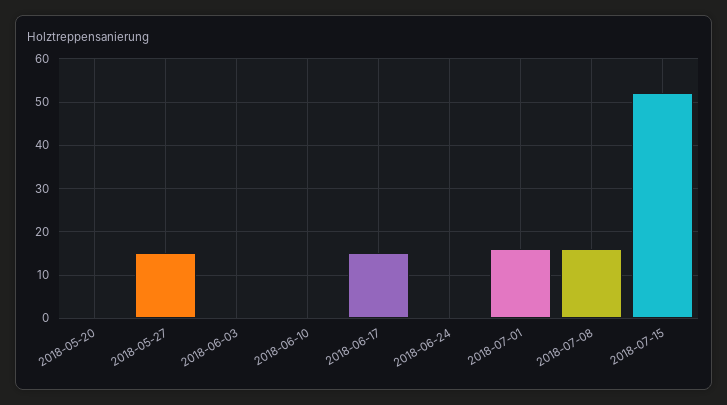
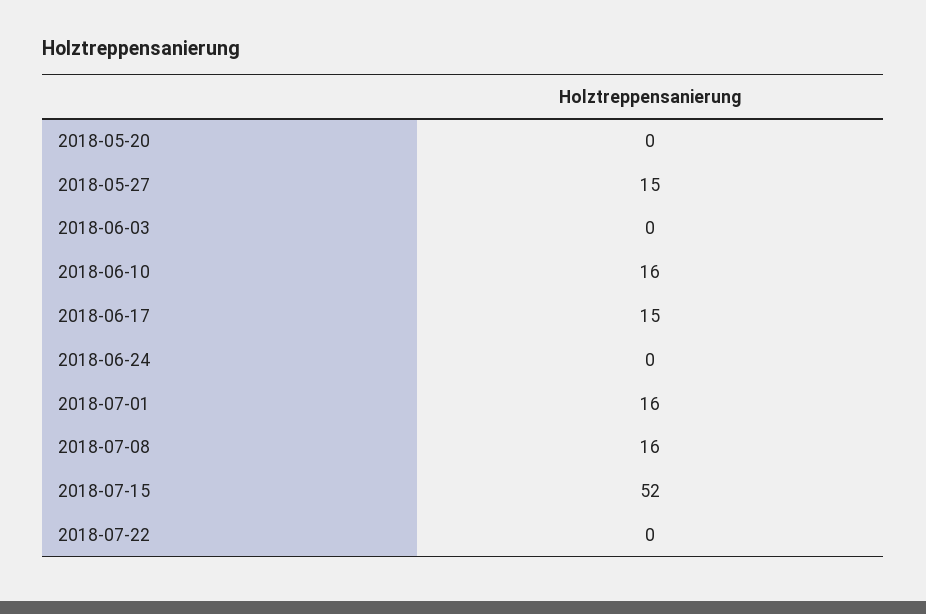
2018-06-10: 0 -> 16
2018-07-22: none -> 0

